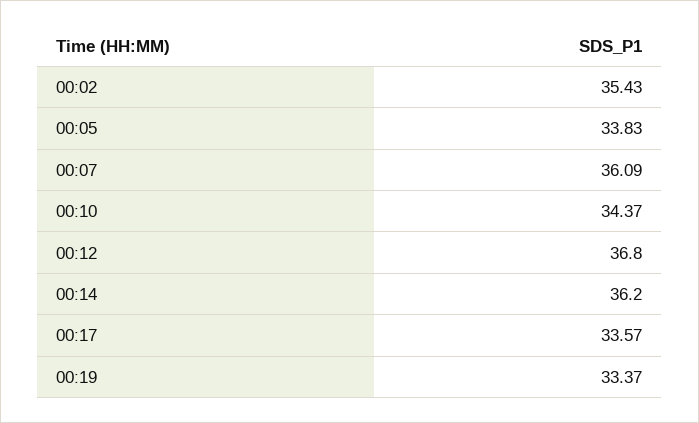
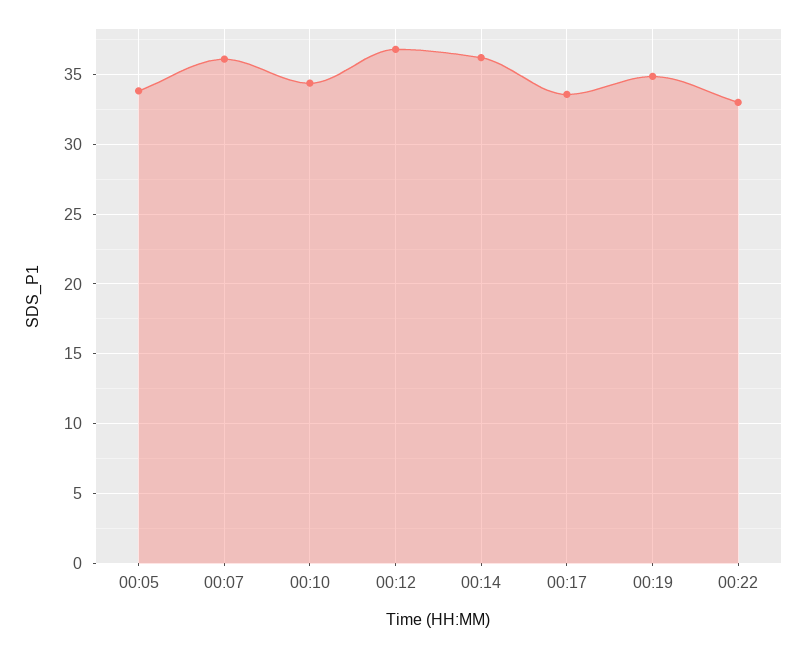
00:02: 35.43 -> none
00:19: 33.37 -> 35
00:22: none -> 33

